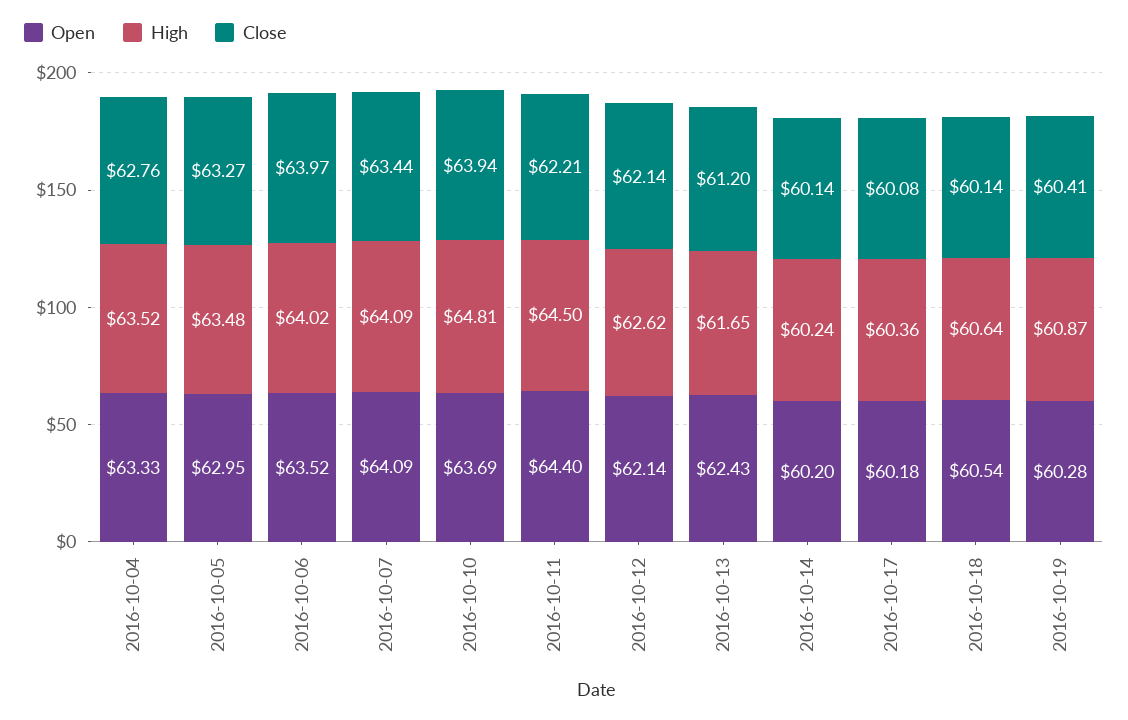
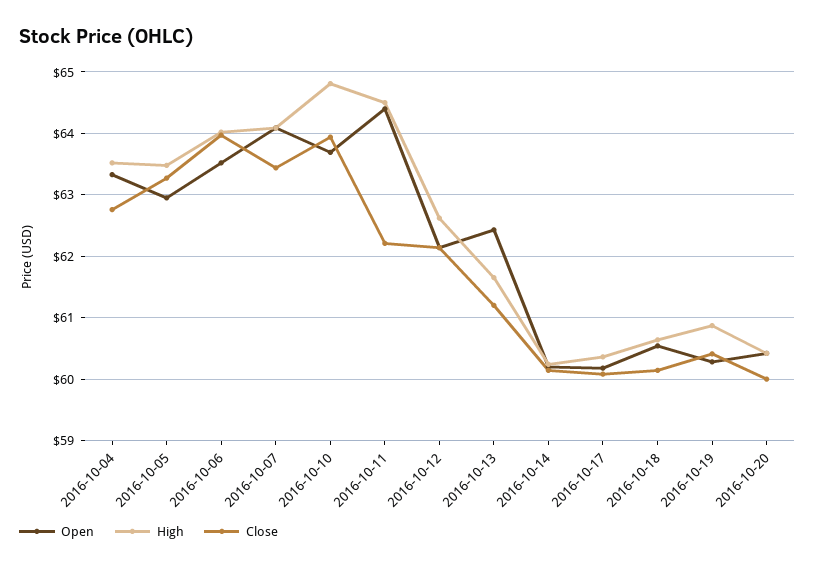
Open, 2016-10-20: none -> 60.4
High, 2016-10-20: none -> 60.4
Close, 2016-10-20: none -> 60

